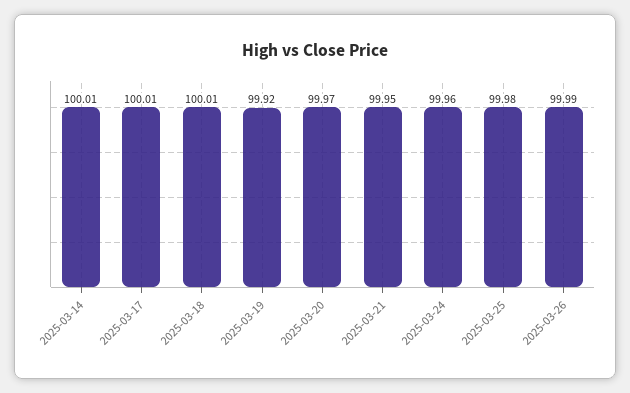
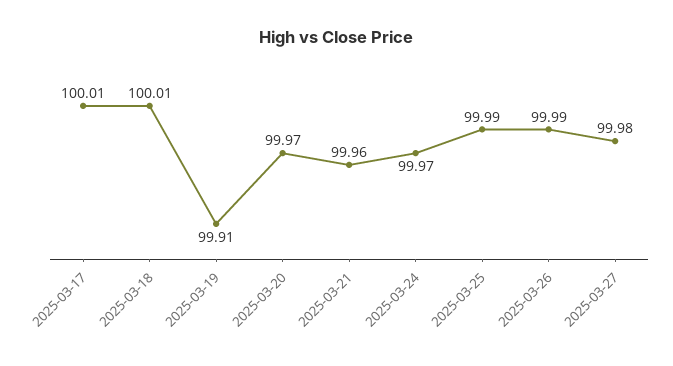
2025-03-14: 100.01 -> none
2025-03-19: 99.92 -> 99.91
2025-03-21: 99.95 -> 99.96
2025-03-24: 99.96 -> 99.97
2025-03-25: 99.98 -> 99.99
2025-03-27: none -> 99.98

